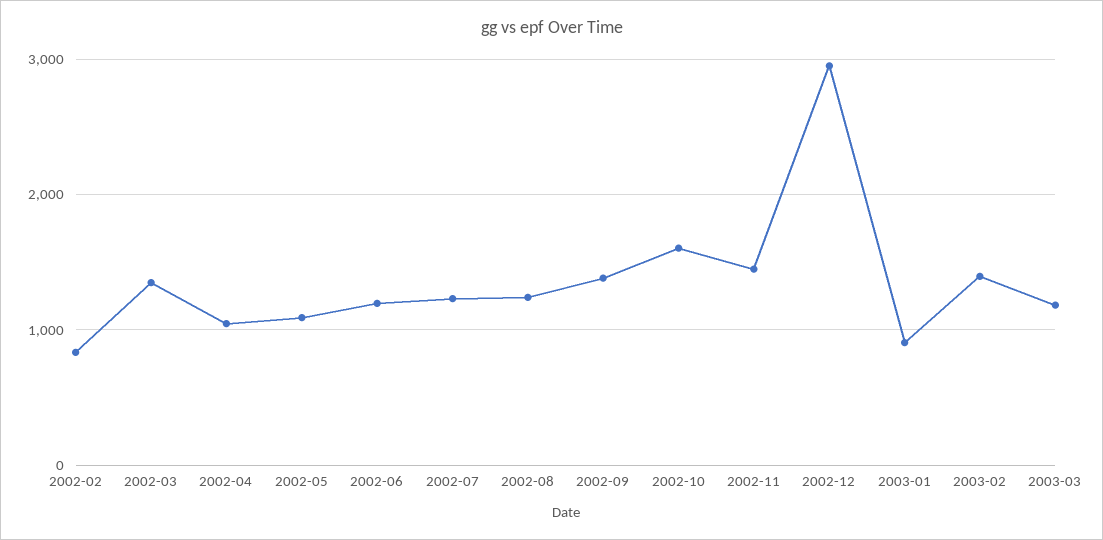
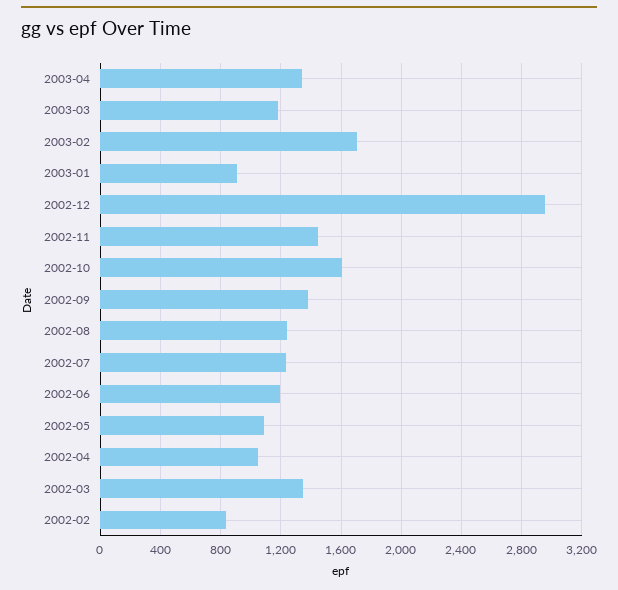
2003-02: 1400 -> 1700
2003-04: none -> 1350

